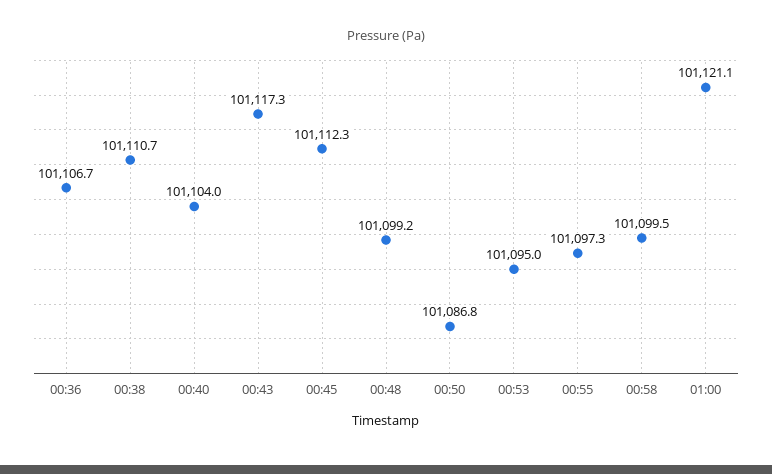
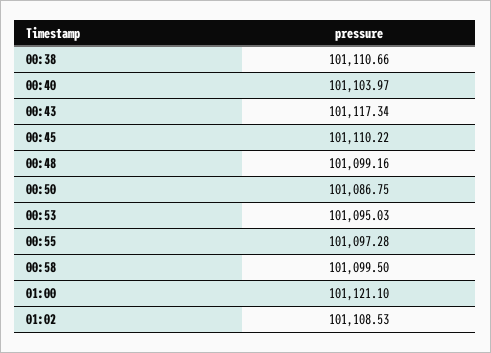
00:36: 101106.7 -> none
00:45: 101112.3 -> 101110.22
01:02: none -> 101108.53

